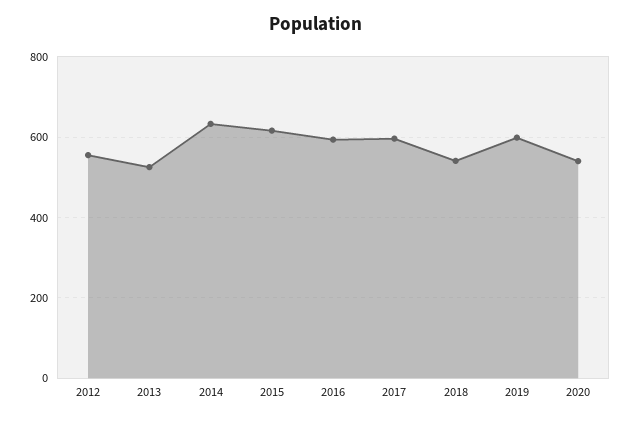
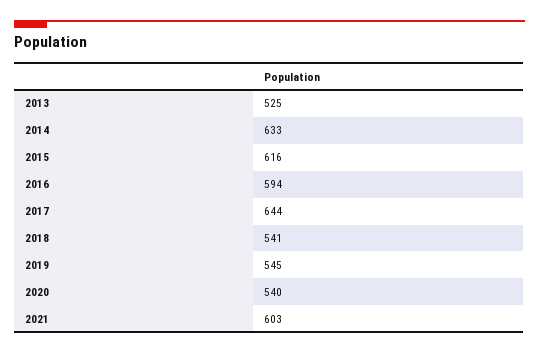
2012: 560 -> none
2017: 600 -> 644
2019: 600 -> 545
2021: none -> 603

